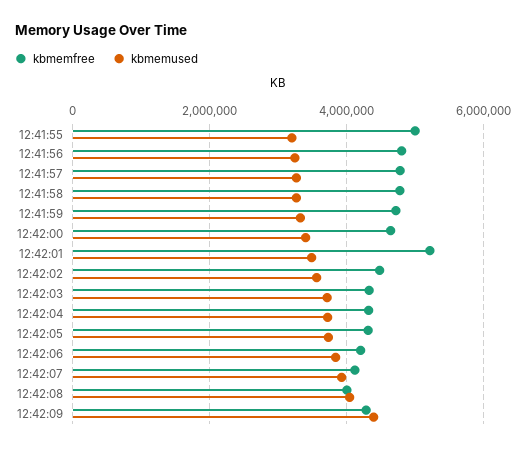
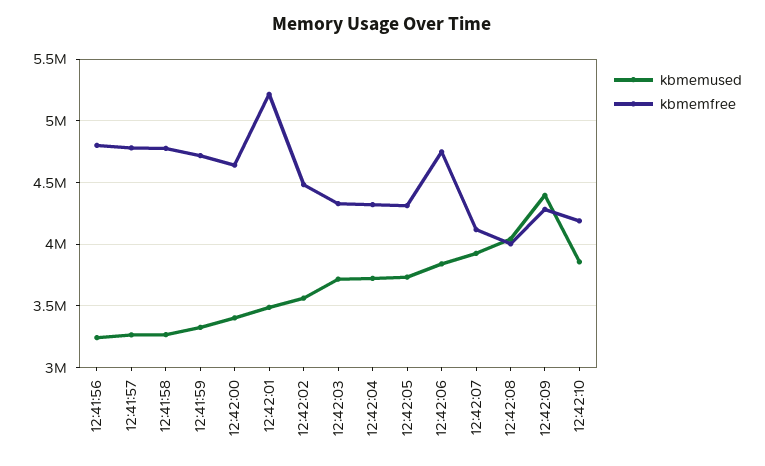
kbmemfree, 12:41:55: 5000000 -> none
kbmemused, 12:41:55: 3200000 -> none
kbmemfree, 12:42:06: 4200000 -> 4750000
kbmemused, 12:42:10: none -> 3850000
kbmemfree, 12:42:10: none -> 4200000

